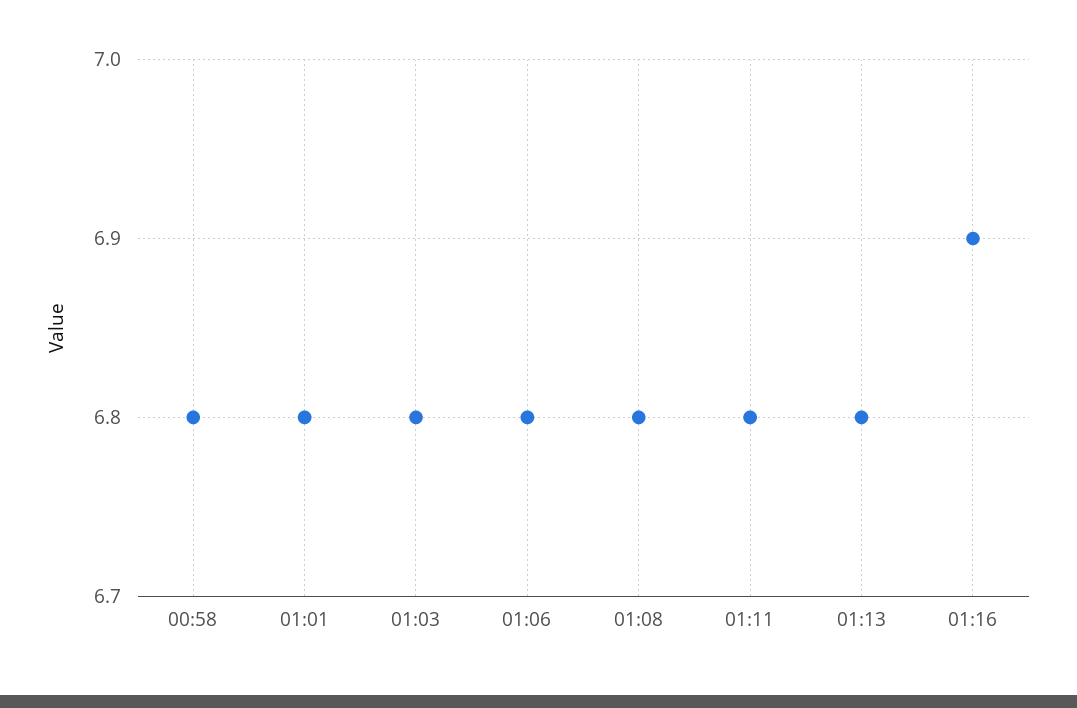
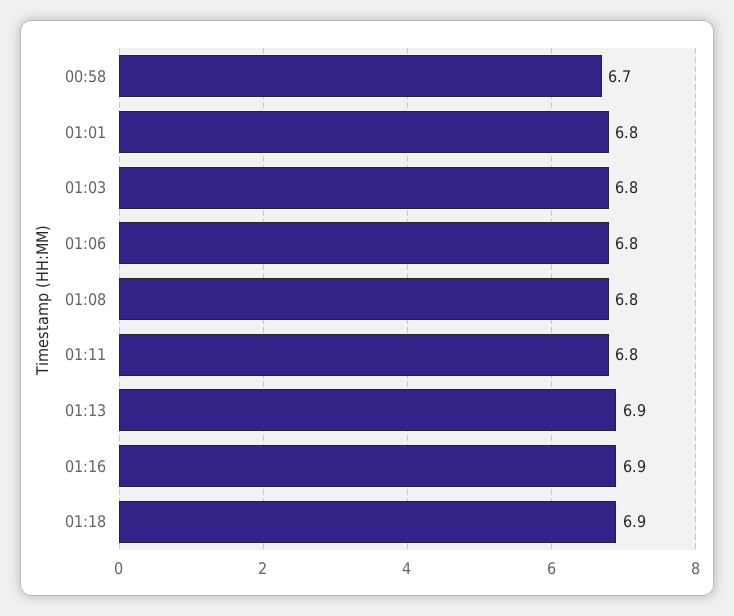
00:58: 6.8 -> 6.7
01:13: 6.8 -> 6.9
01:18: none -> 6.9

